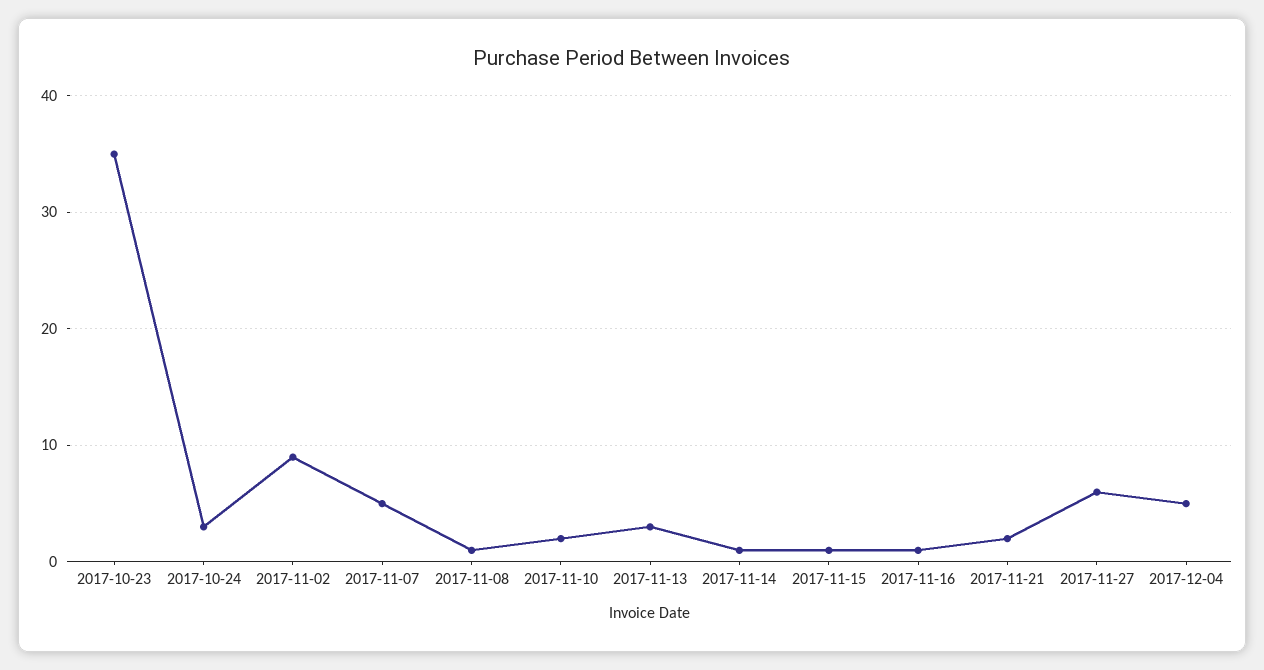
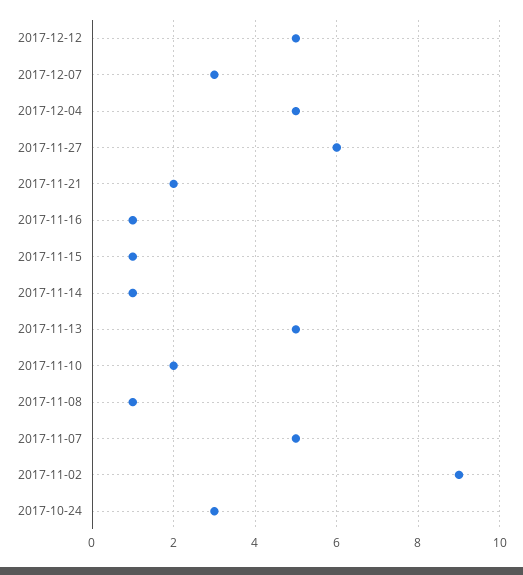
2017-10-23: 35 -> none
2017-11-13: 3 -> 5
2017-12-12: none -> 5
2017-12-07: none -> 3

